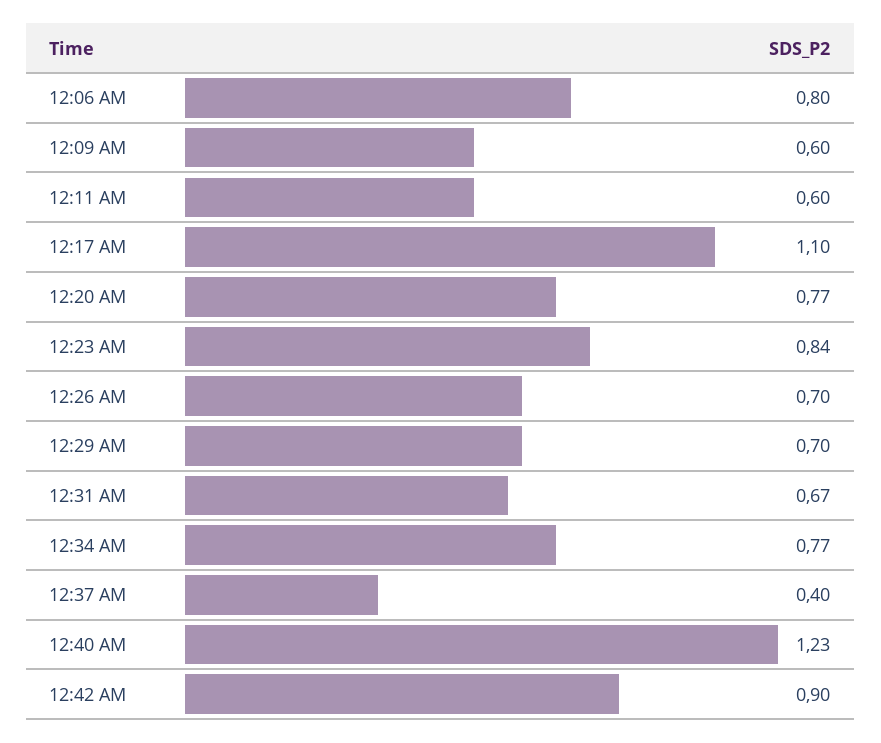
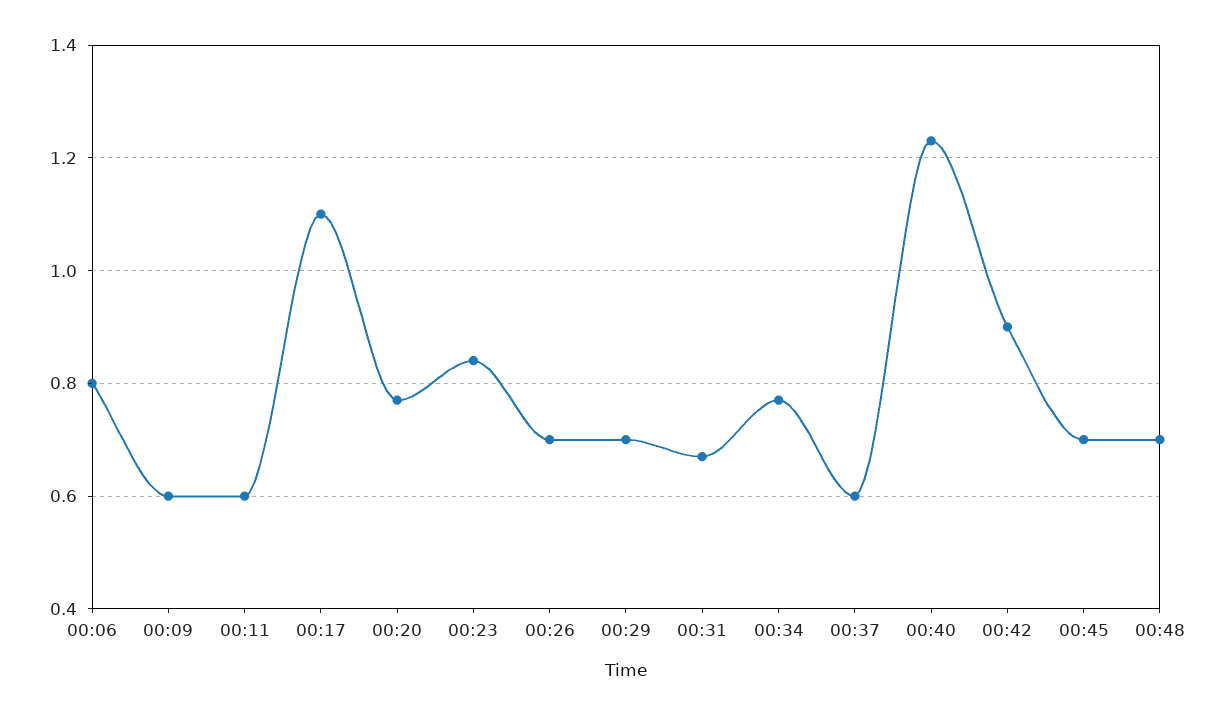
12:37 AM: 0.4 -> 0.6
00:45: none -> 0.7
00:48: none -> 0.7

